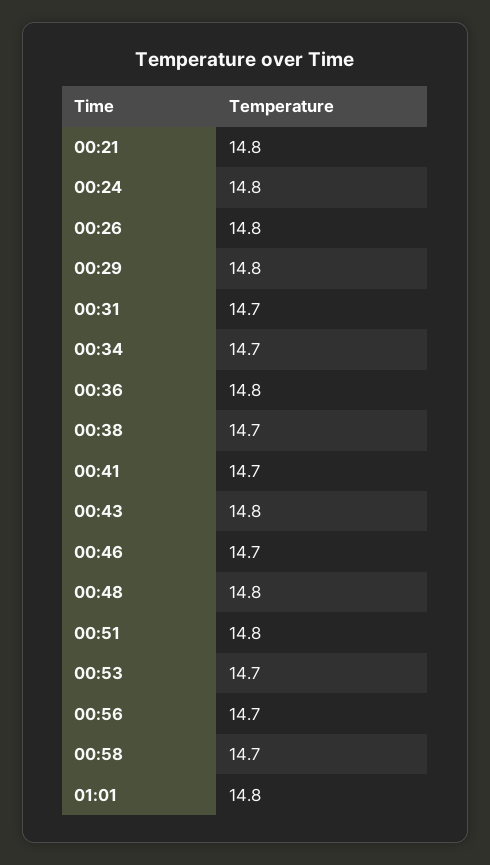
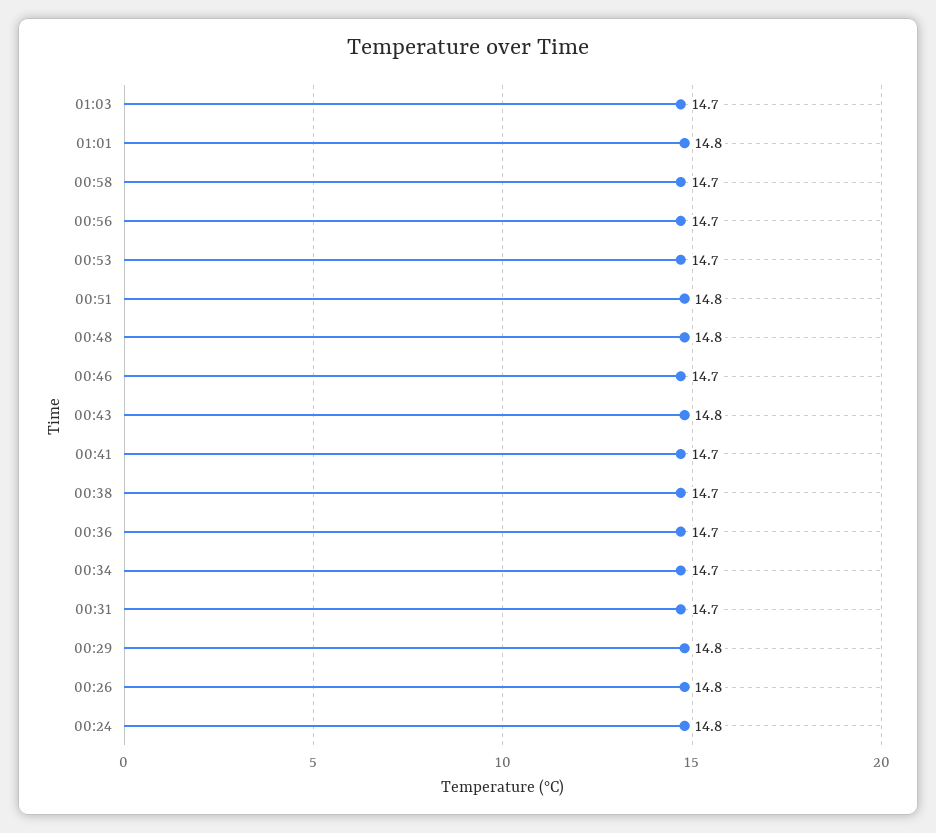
00:21: 14.8 -> none
00:36: 14.8 -> 14.7
01:03: none -> 14.7

